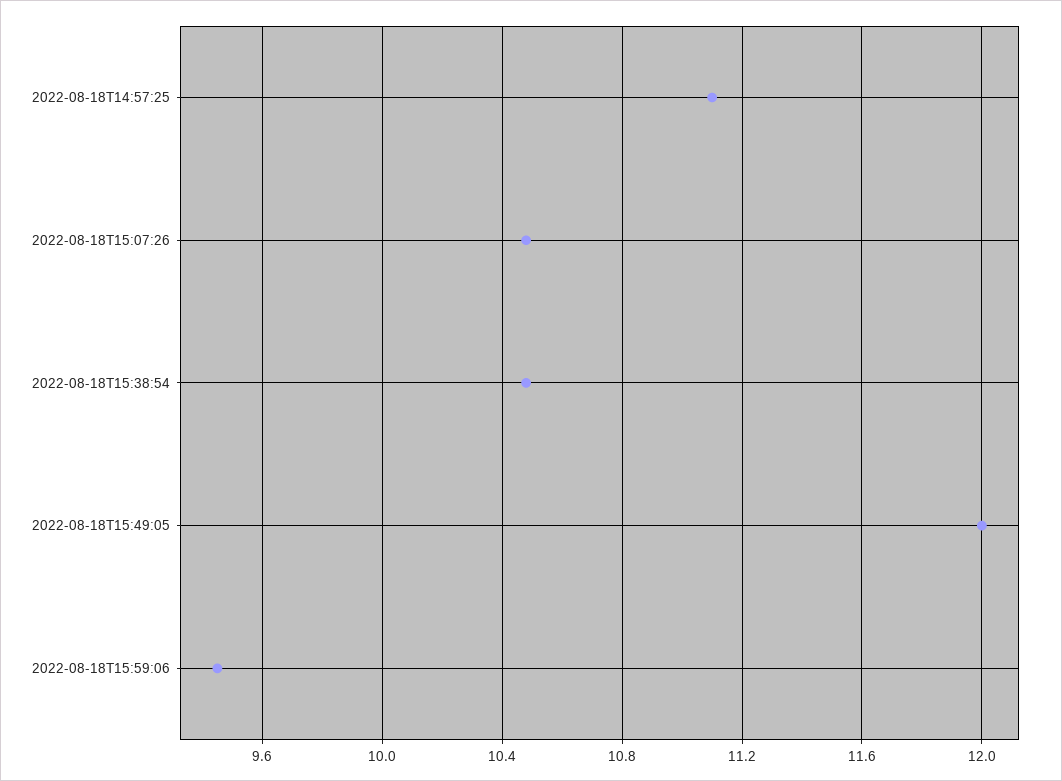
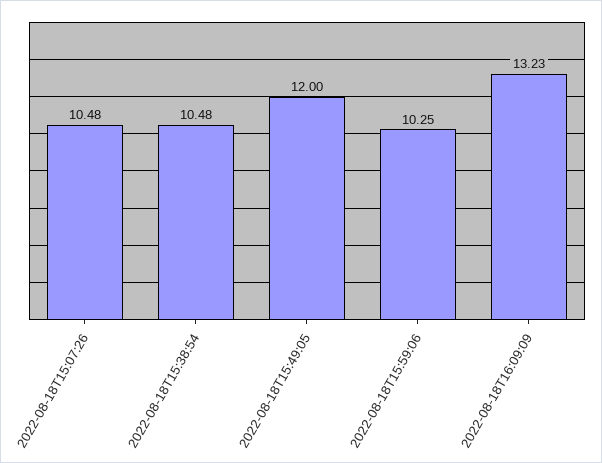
2022-08-18T14:57:25: 11.1 -> none
2022-08-18T15:59:06: 9.45 -> 10.25
2022-08-18T16:09:09: none -> 13.23

